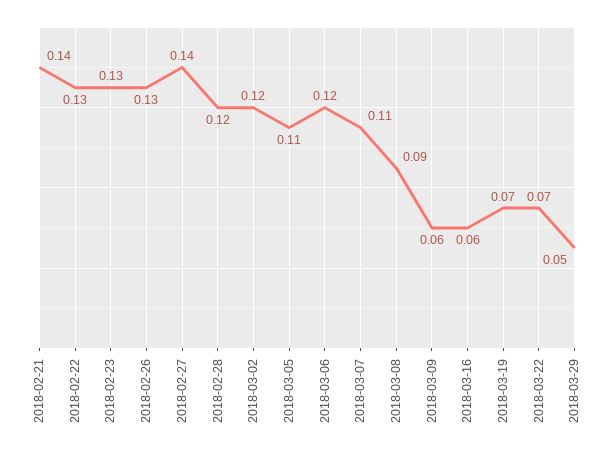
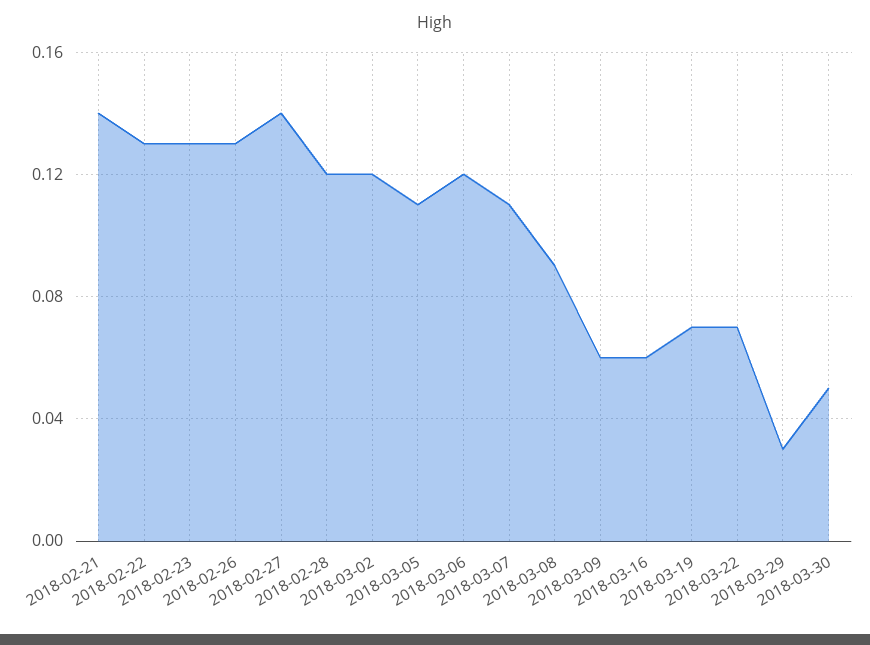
2018-03-29: 0.05 -> 0.03
2018-03-30: none -> 0.05

